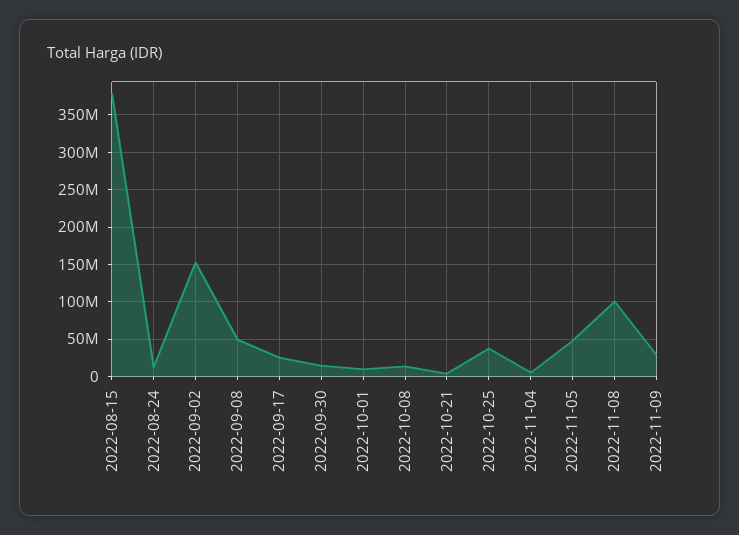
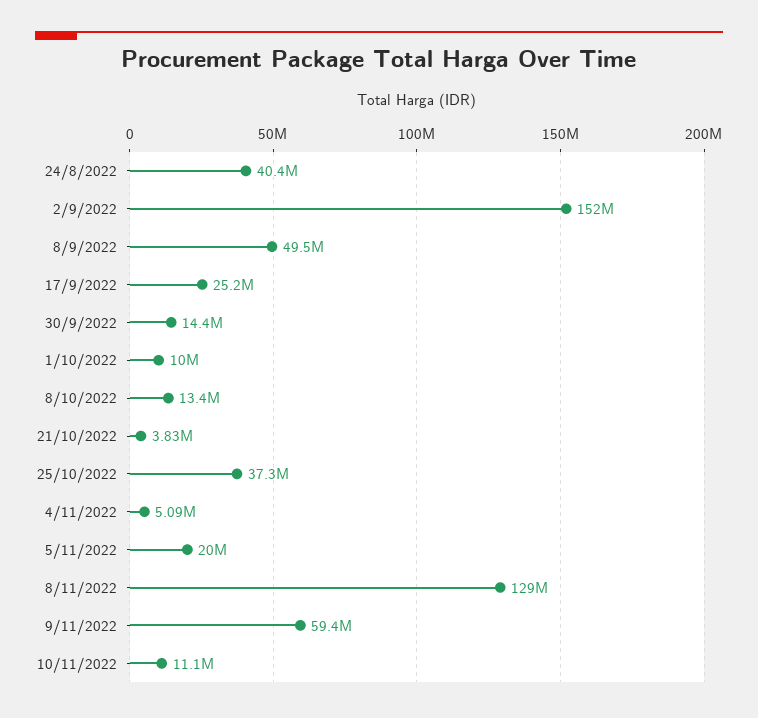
2022-08-15: 380000000 -> none
2022-08-24: 10000000 -> 40400000
2022-11-05: 50000000 -> 20000000
2022-11-08: 100000000 -> 129000000
2022-11-09: 30000000 -> 59400000
10/11/2022: none -> 11100000

